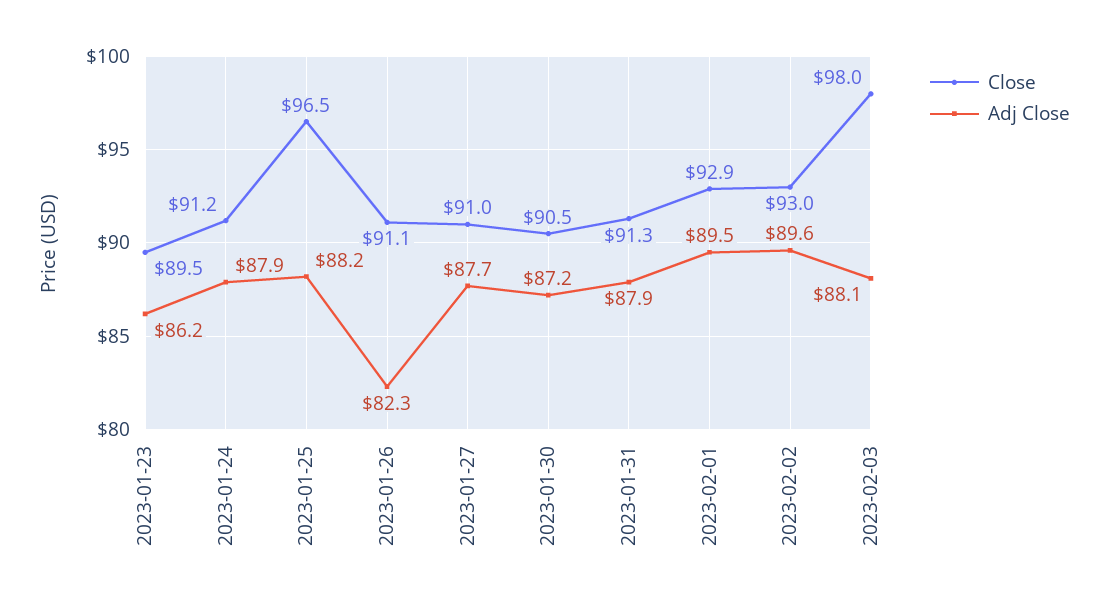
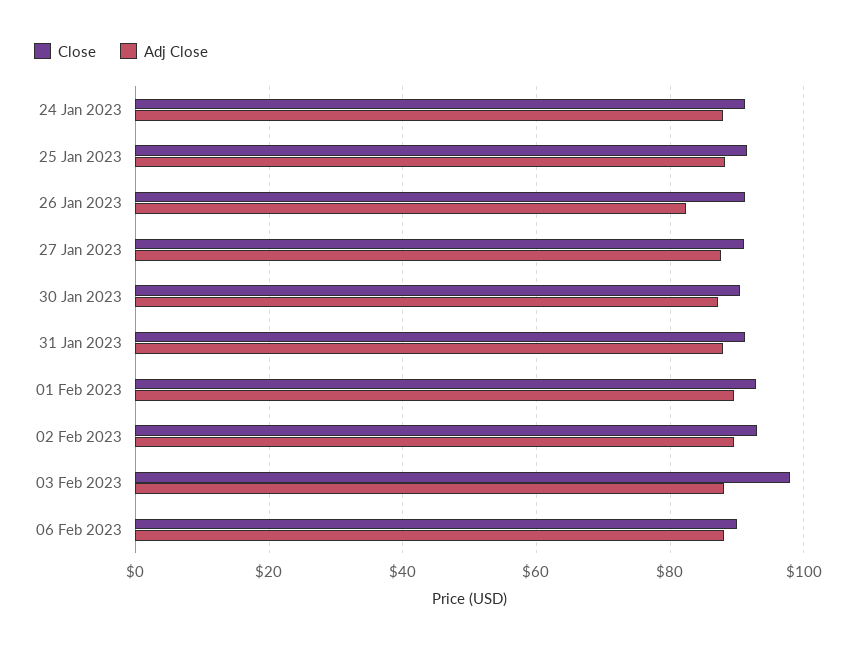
Close, 2023-01-23: 89.5 -> none
Adj Close, 2023-01-23: 86.2 -> none
Close, 2023-01-25: 96.5 -> 92
Close, 06 Feb 2023: none -> 90
Adj Close, 06 Feb 2023: none -> 88

